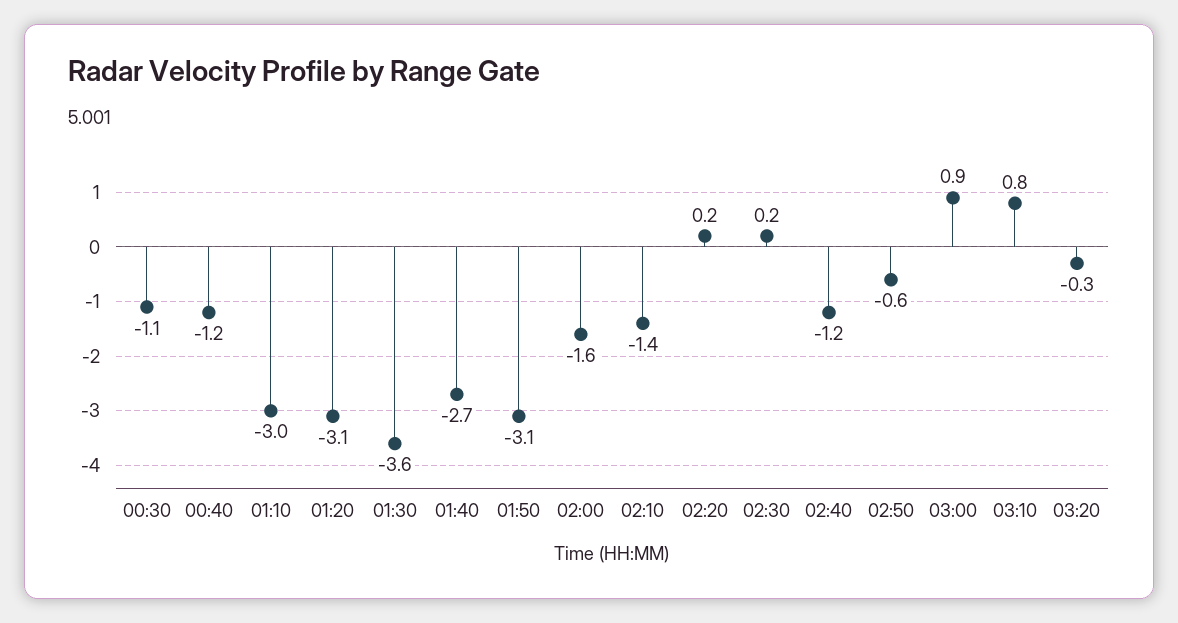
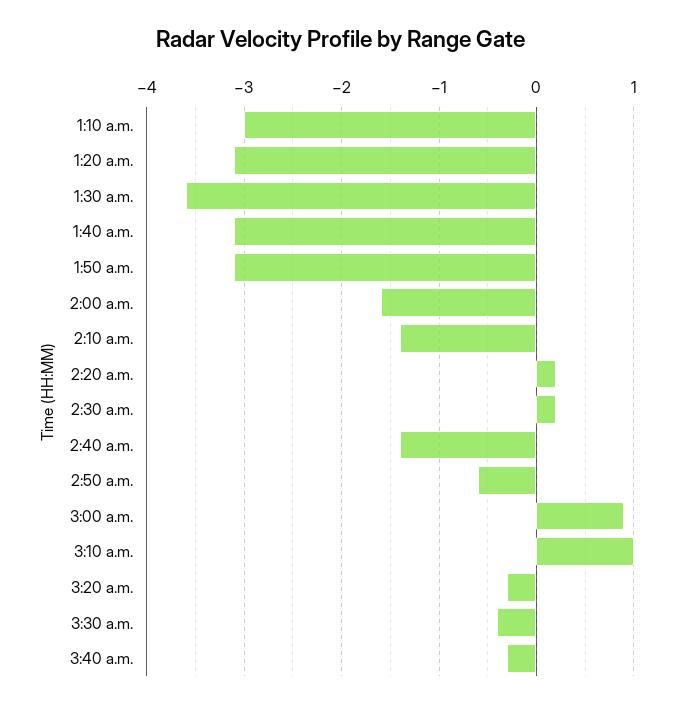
00:30: -1.1 -> none
00:40: -1.2 -> none
01:40: -2.7 -> -3.1
02:40: -1.2 -> -1.4
03:10: 0.8 -> 1
3:30 a.m.: none -> -0.4
3:40 a.m.: none -> -0.3

